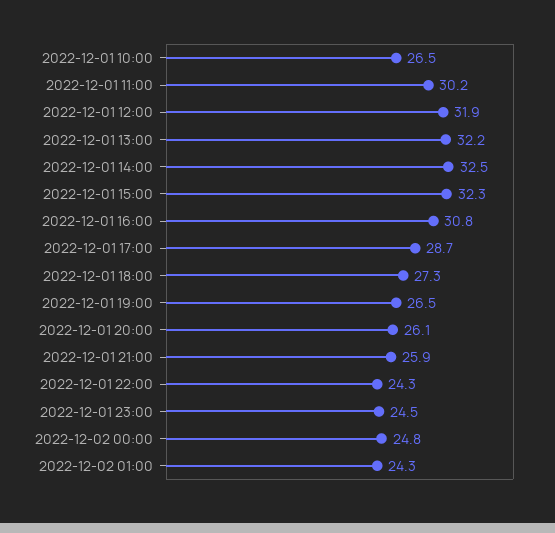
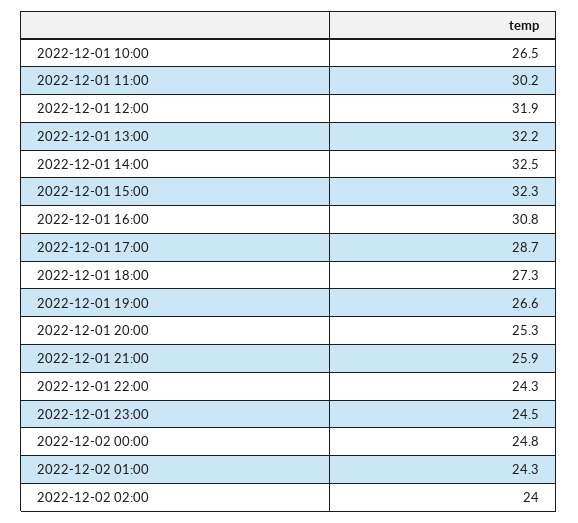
2022-12-01 19:00: 26.5 -> 26.6
2022-12-01 20:00: 26.1 -> 25.3
2022-12-02 02:00: none -> 24

